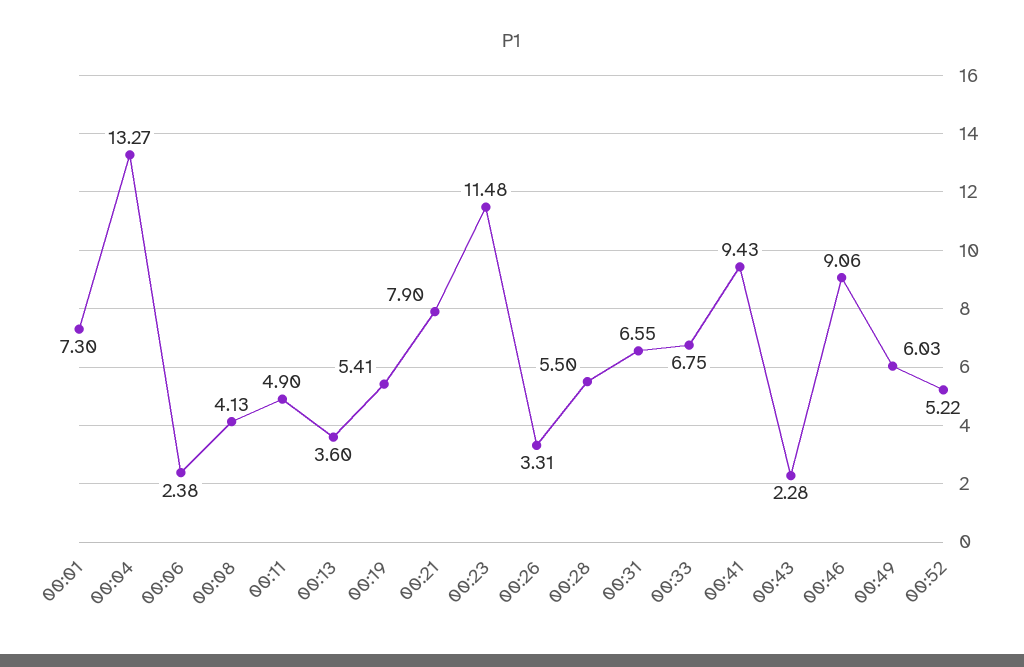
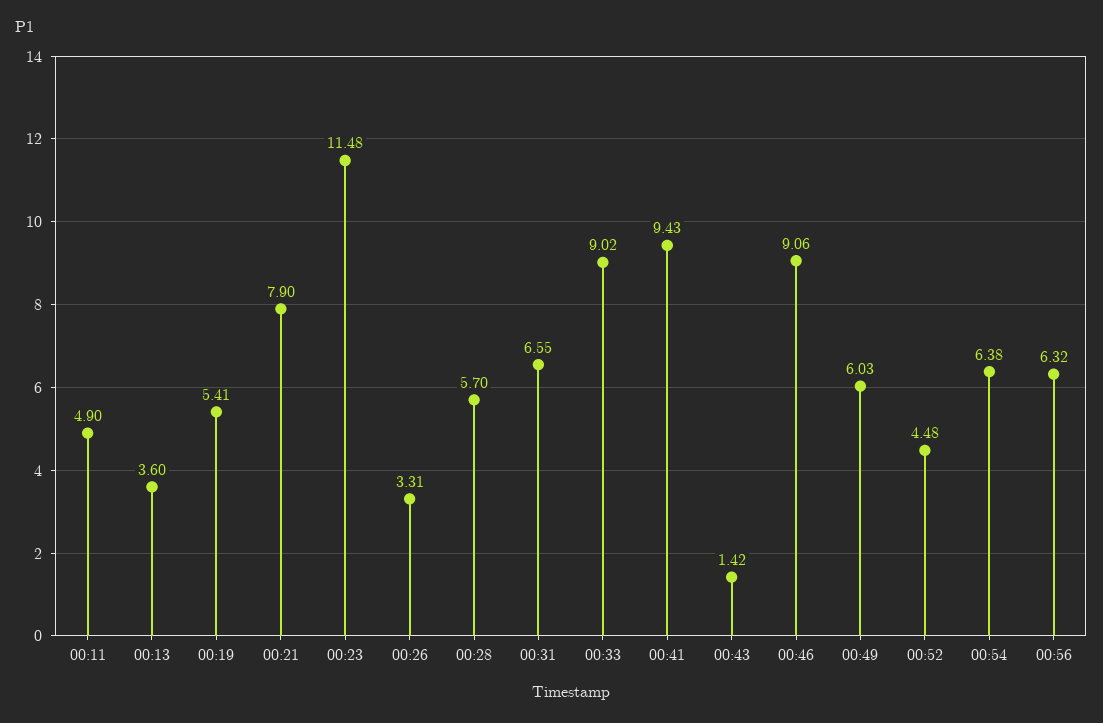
00:01: 7.3 -> none
00:04: 13.27 -> none
00:06: 2.38 -> none
00:08: 4.13 -> none
00:28: 5.5 -> 5.7
00:33: 6.75 -> 9.02
00:43: 2.28 -> 1.42
00:52: 5.22 -> 4.48
00:54: none -> 6.38
00:56: none -> 6.32

